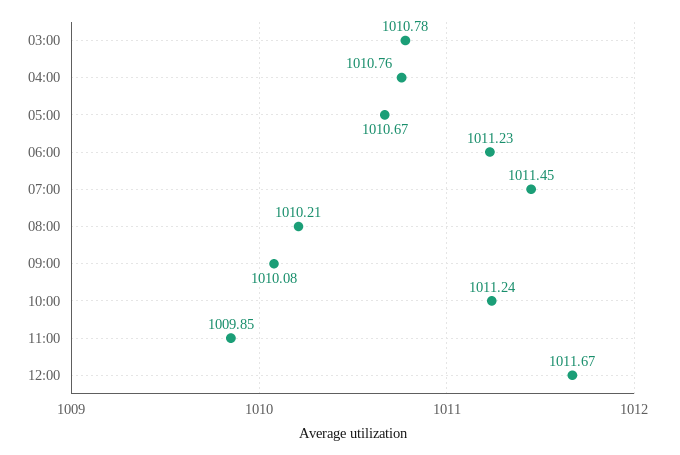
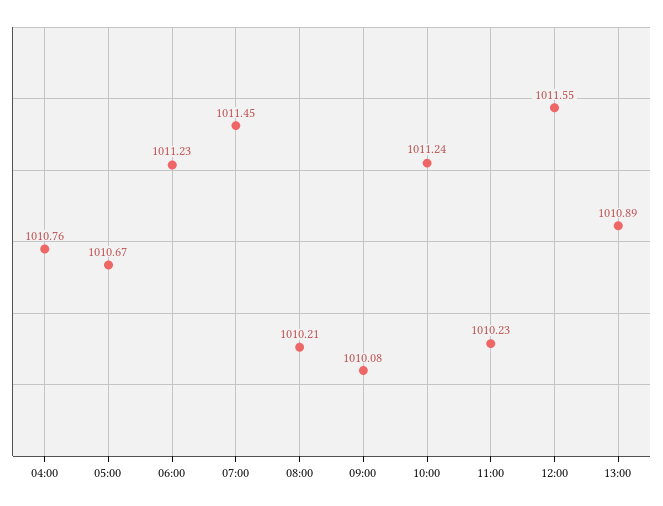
03:00: 1010.78 -> none
11:00: 1009.85 -> 1010.23
12:00: 1011.67 -> 1011.55
13:00: none -> 1010.89

